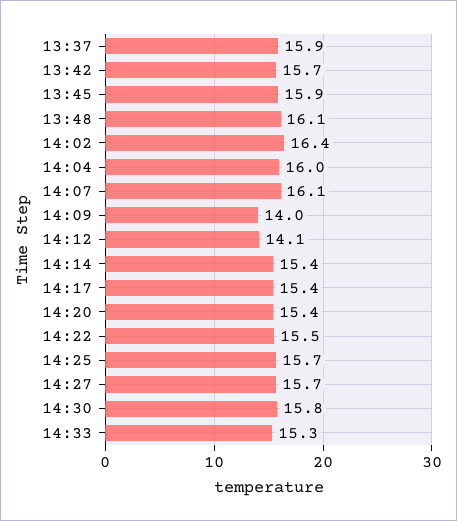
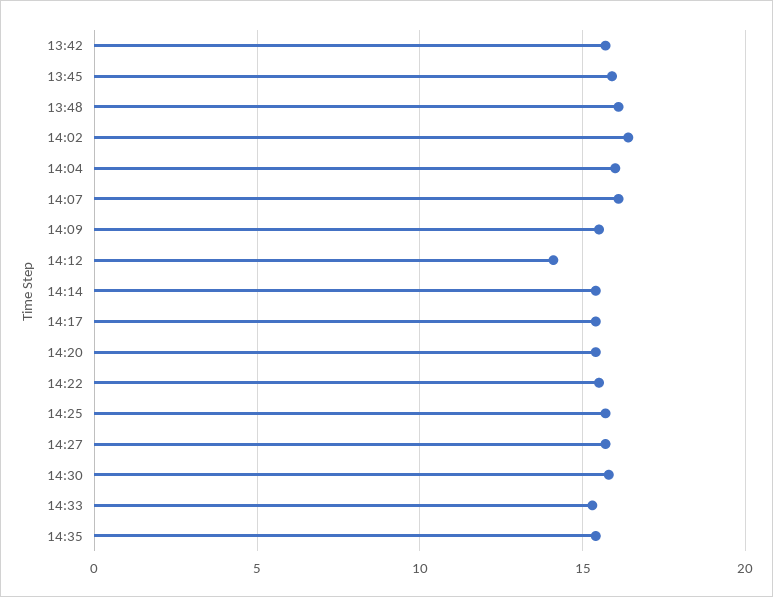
13:37: 15.9 -> none
14:09: 14 -> 15.5
14:35: none -> 15.5

